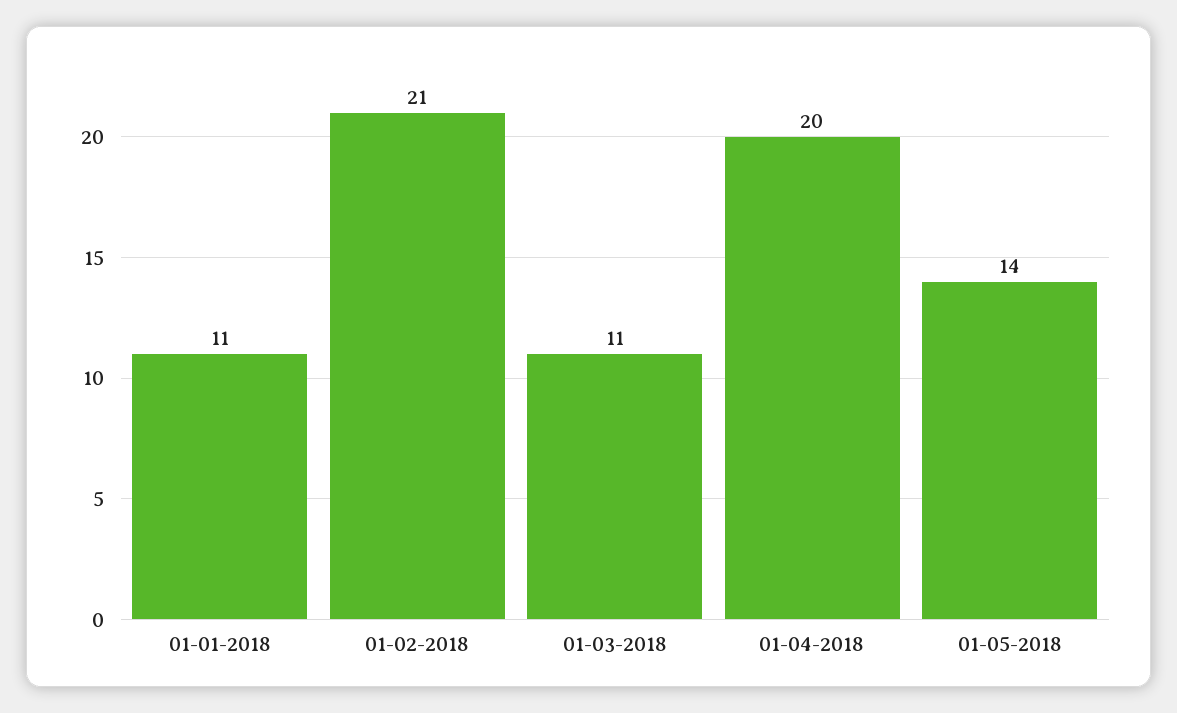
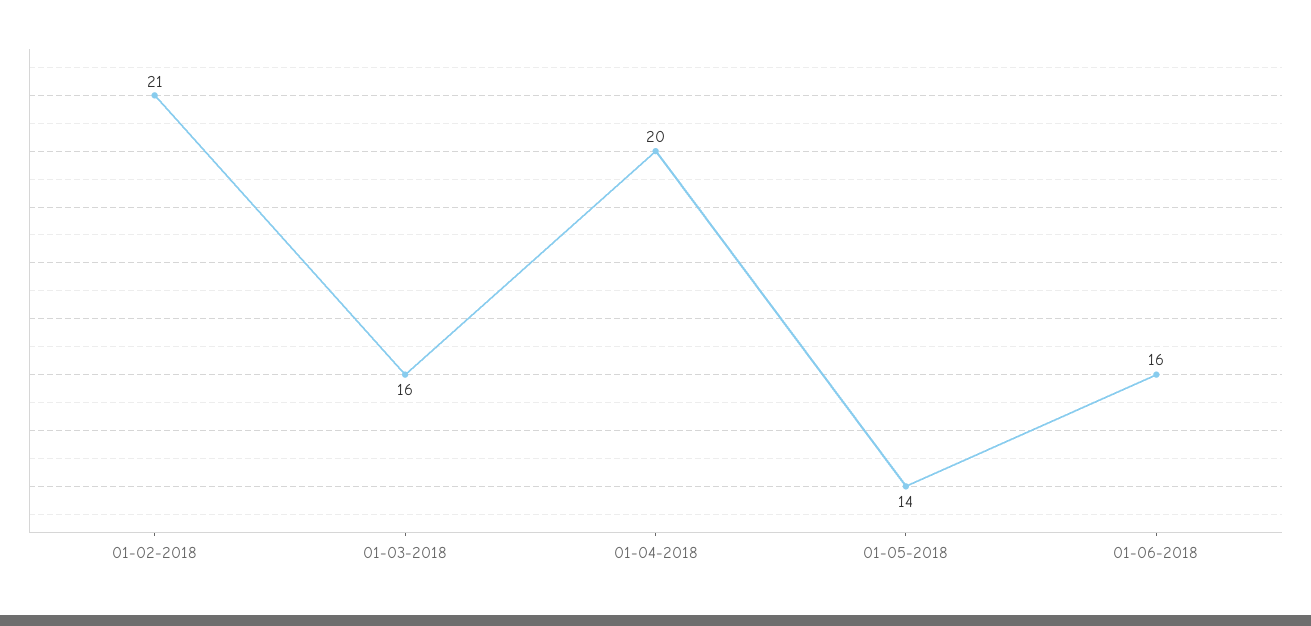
01-01-2018: 11 -> none
01-03-2018: 11 -> 16
01-06-2018: none -> 16

